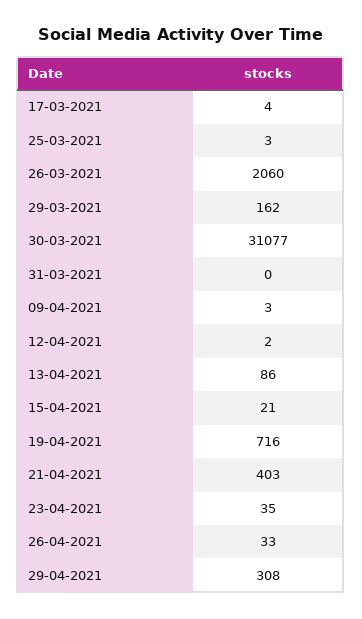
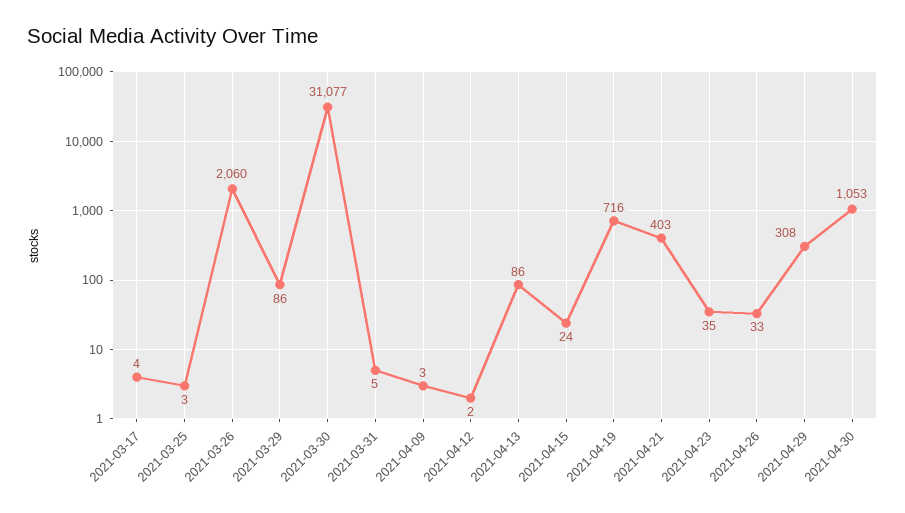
29-03-2021: 162 -> 86
31-03-2021: 0 -> 5
15-04-2021: 21 -> 24
2021-04-30: none -> 1053

